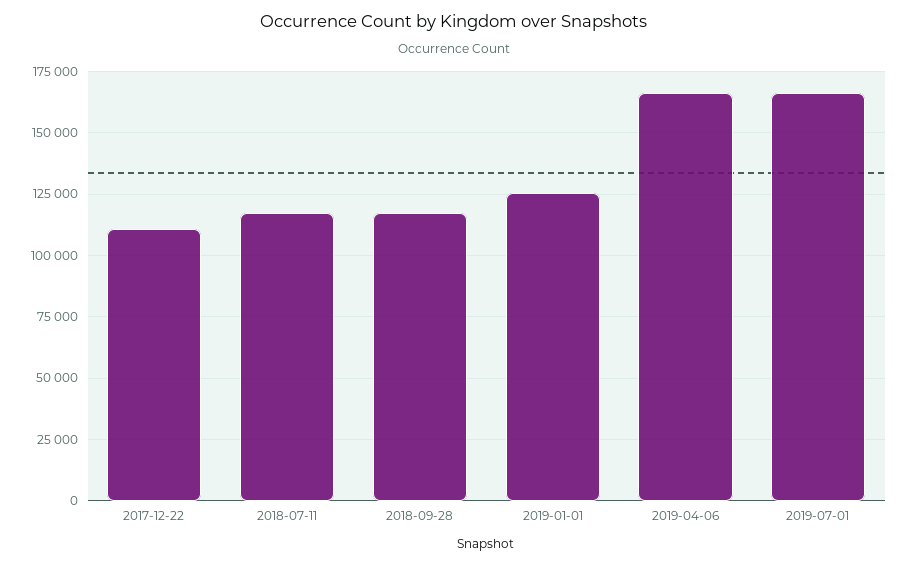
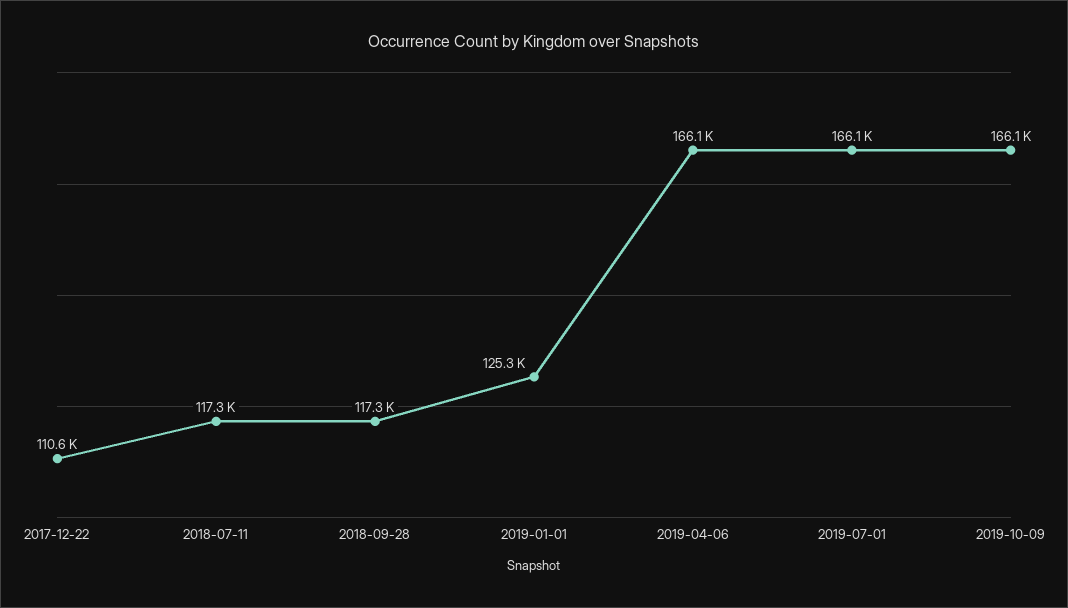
2019-10-09: none -> 166100

